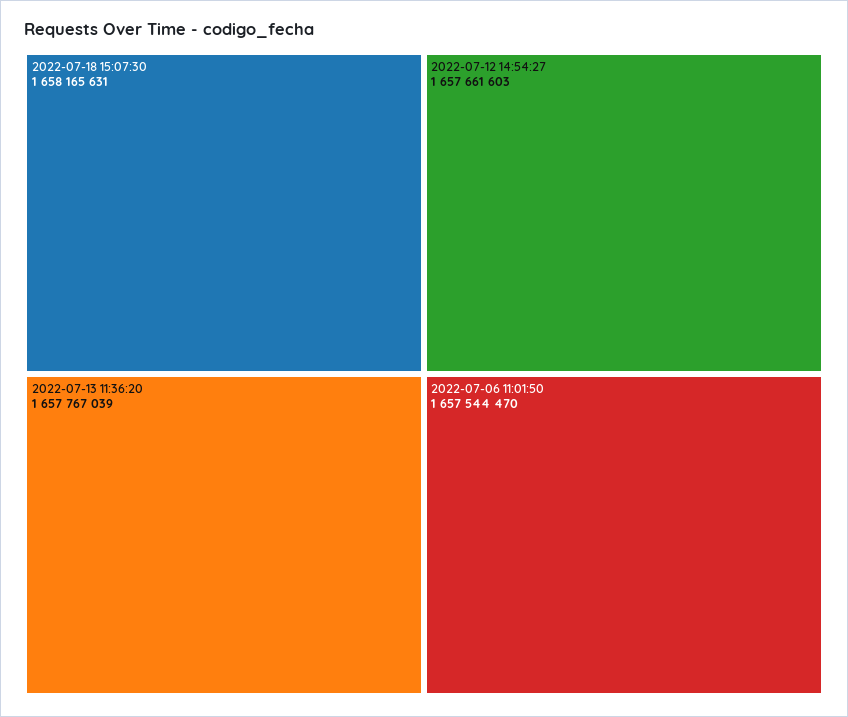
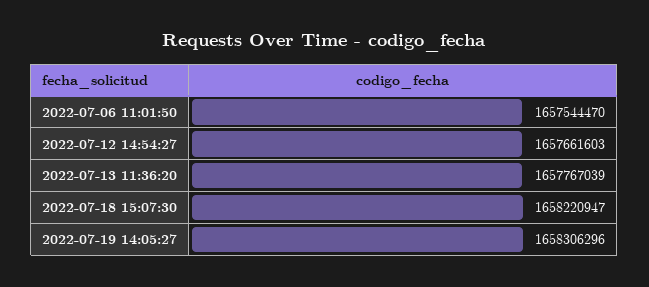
2022-07-18 15:07:30: 1658165631 -> 1658220947
2022-07-19 14:05:27: none -> 1658306296

